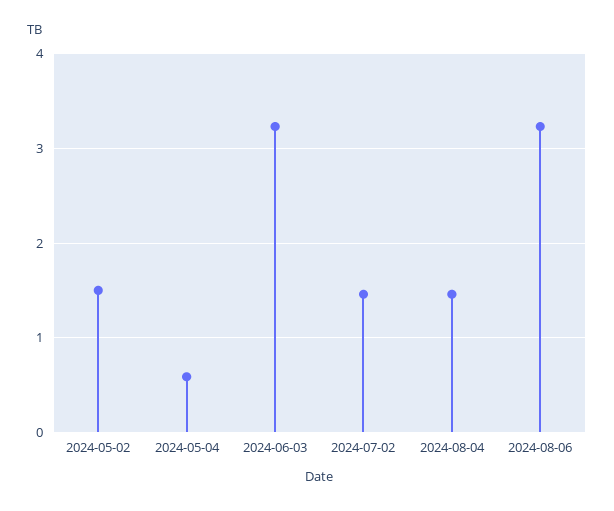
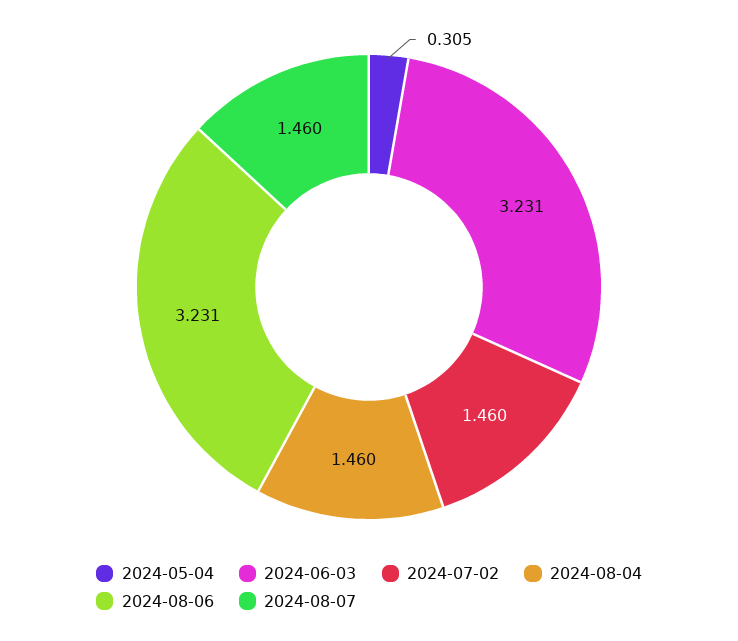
2024-05-02: 1.5 -> none
2024-05-04: 0.6 -> 0.305
2024-08-07: none -> 1.46

